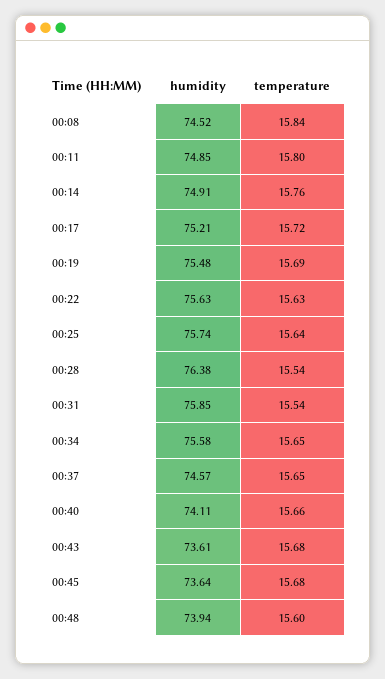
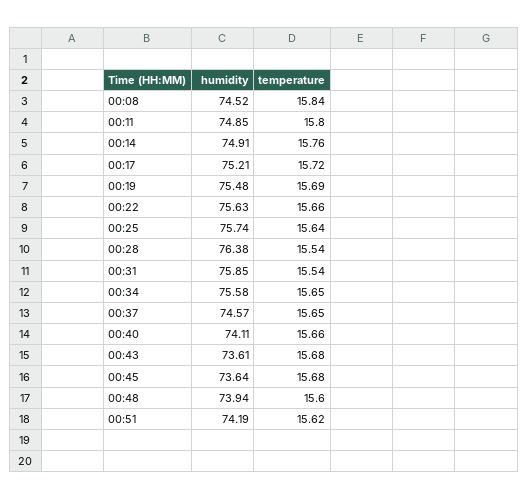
temperature, 00:22: 15.63 -> 15.66
humidity, 00:51: none -> 74.19
temperature, 00:51: none -> 15.62

